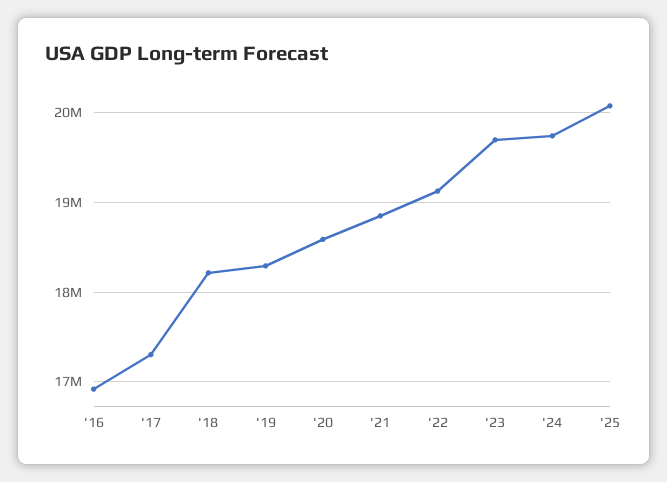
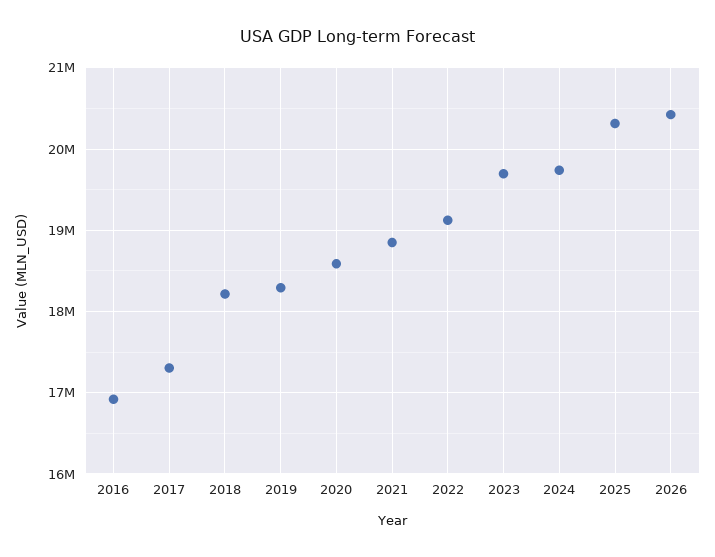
'25: 20100000 -> 20300000
2026: none -> 20400000

